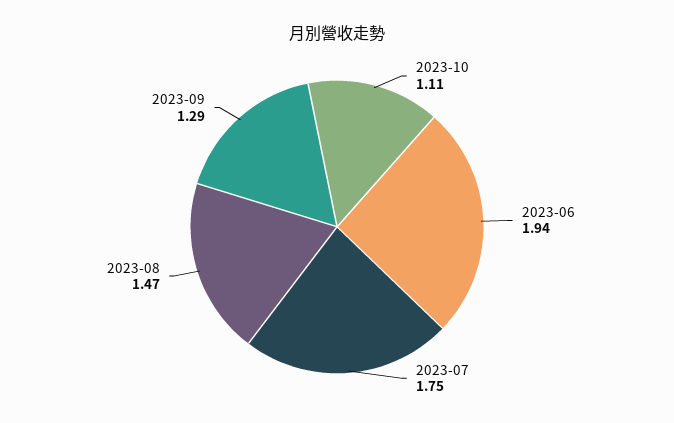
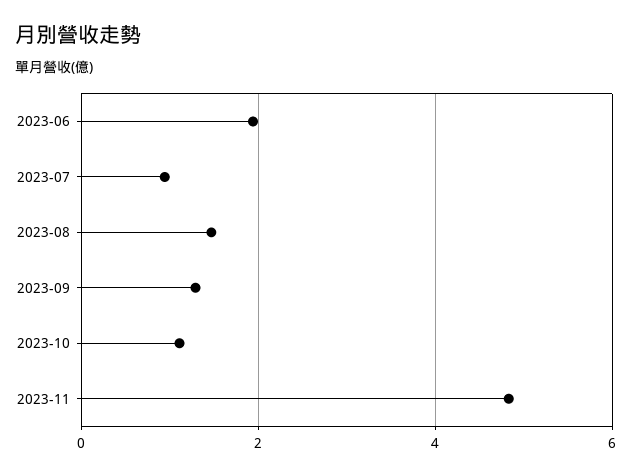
2023-07: 1.75 -> 1
2023-11: none -> 4.8

